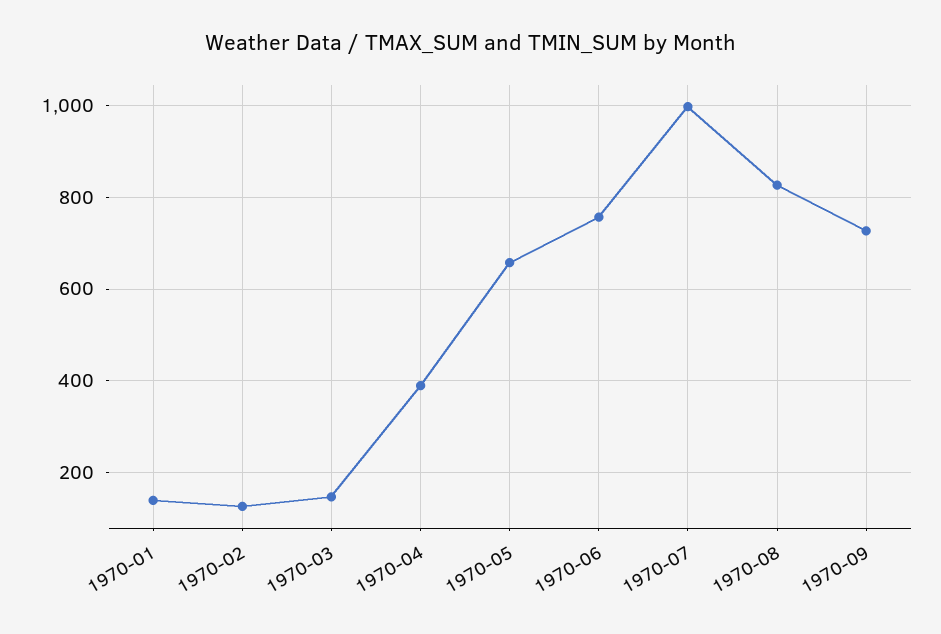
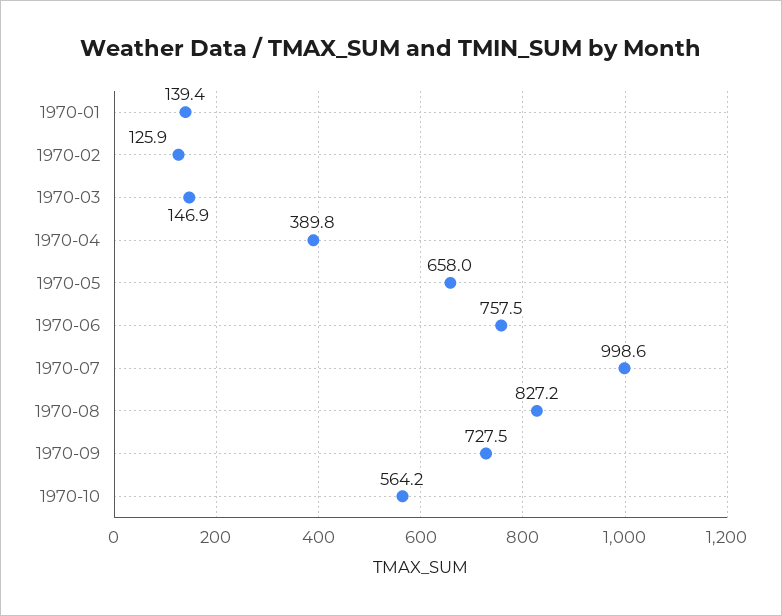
1970-10: none -> 564.2

